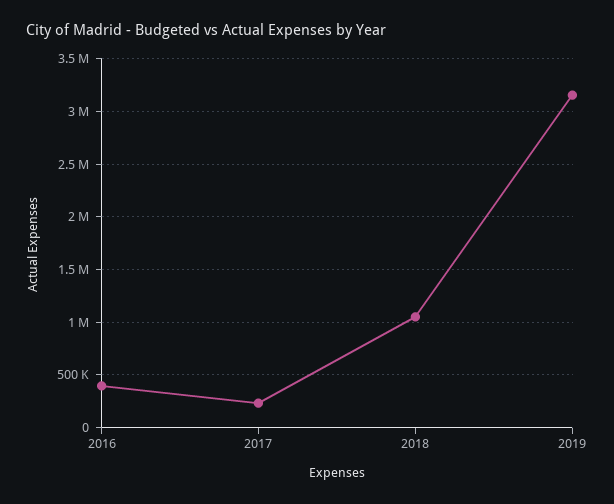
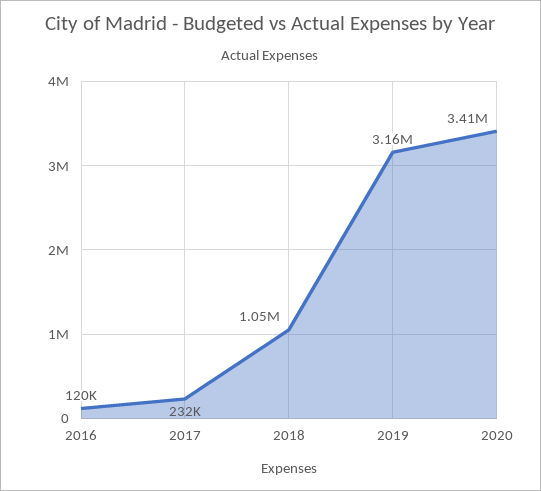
2016: 400000 -> 120000
2020: none -> 3410000

